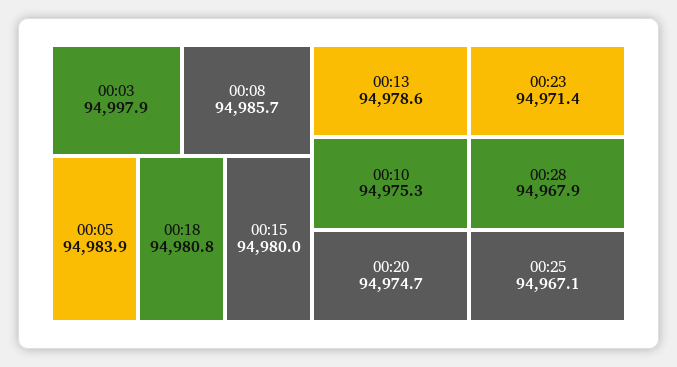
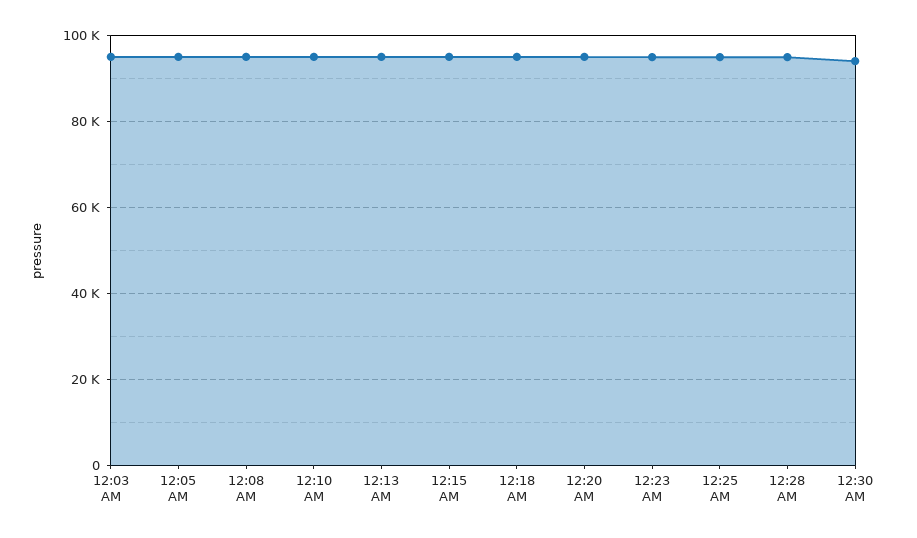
12:30 AM: none -> 94000

